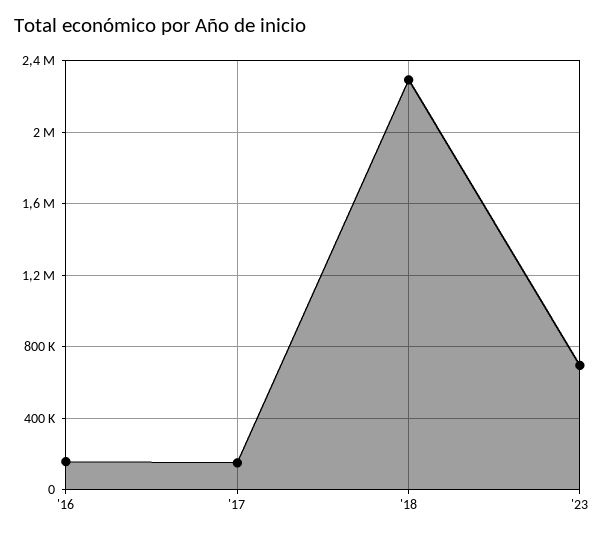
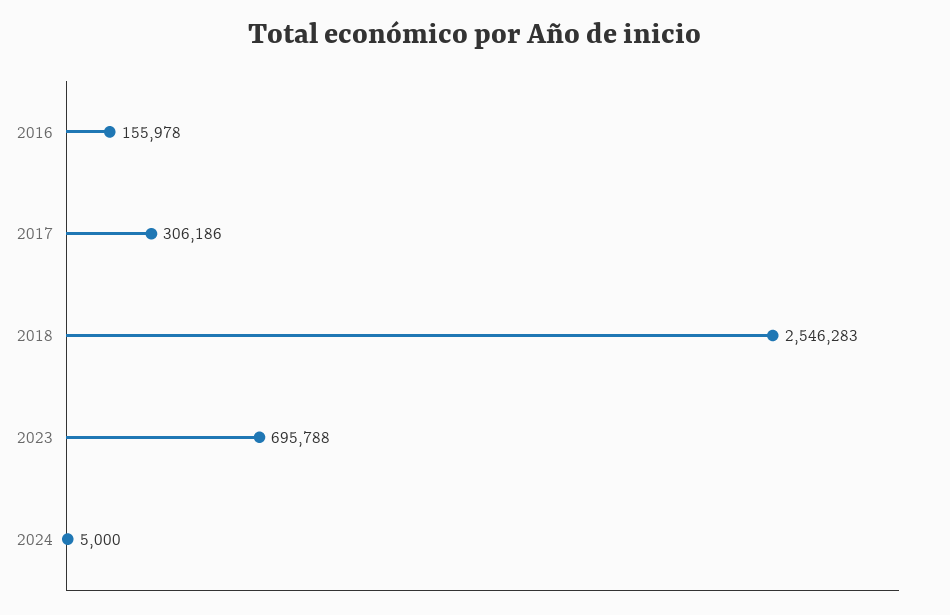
'17: 150000 -> 306186
'18: 2300000 -> 2546283
2024: none -> 5000

